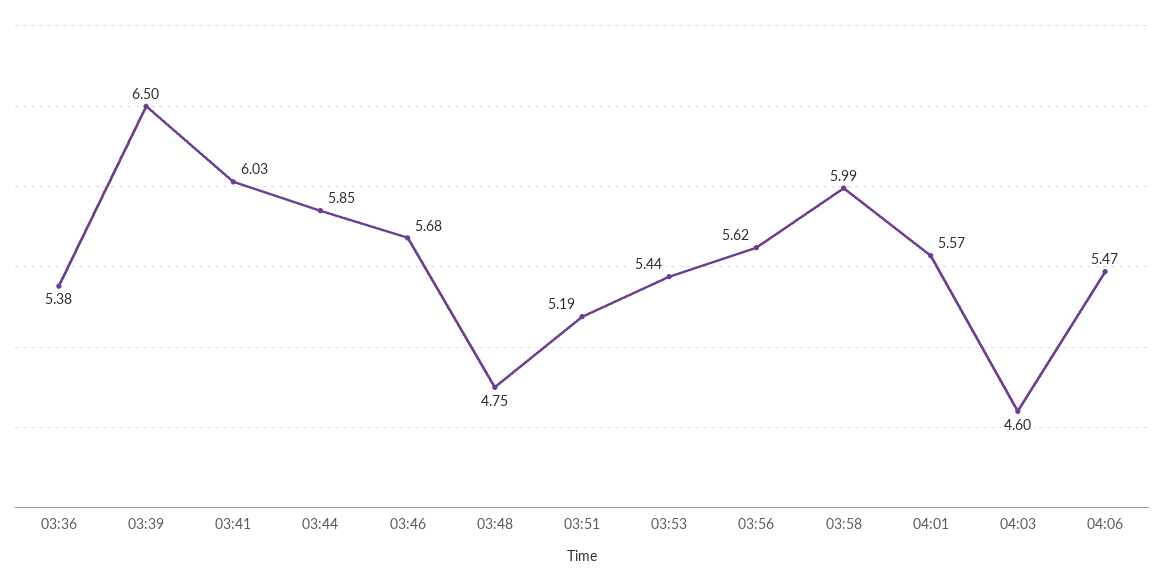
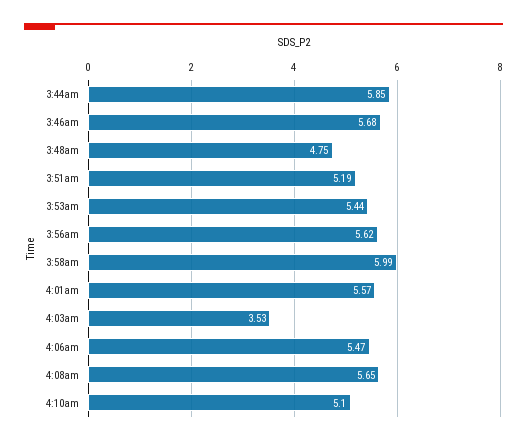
03:36: 5.38 -> none
03:39: 6.5 -> none
03:41: 6.03 -> none
04:03: 4.6 -> 3.53
4:08am: none -> 5.65
4:10am: none -> 5.1

